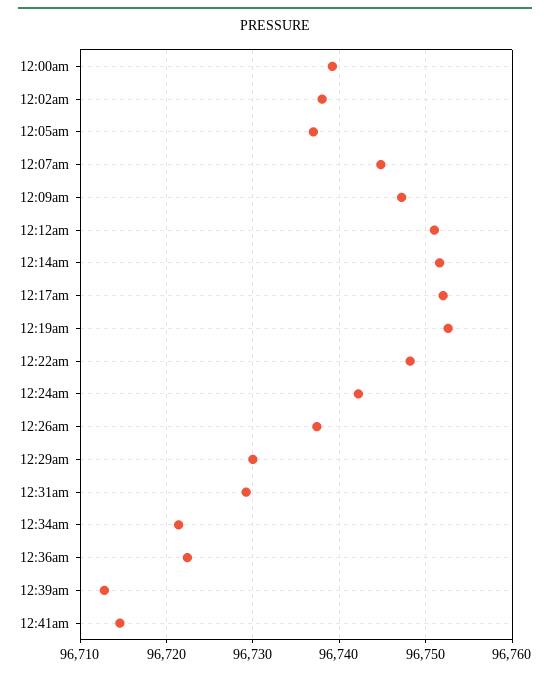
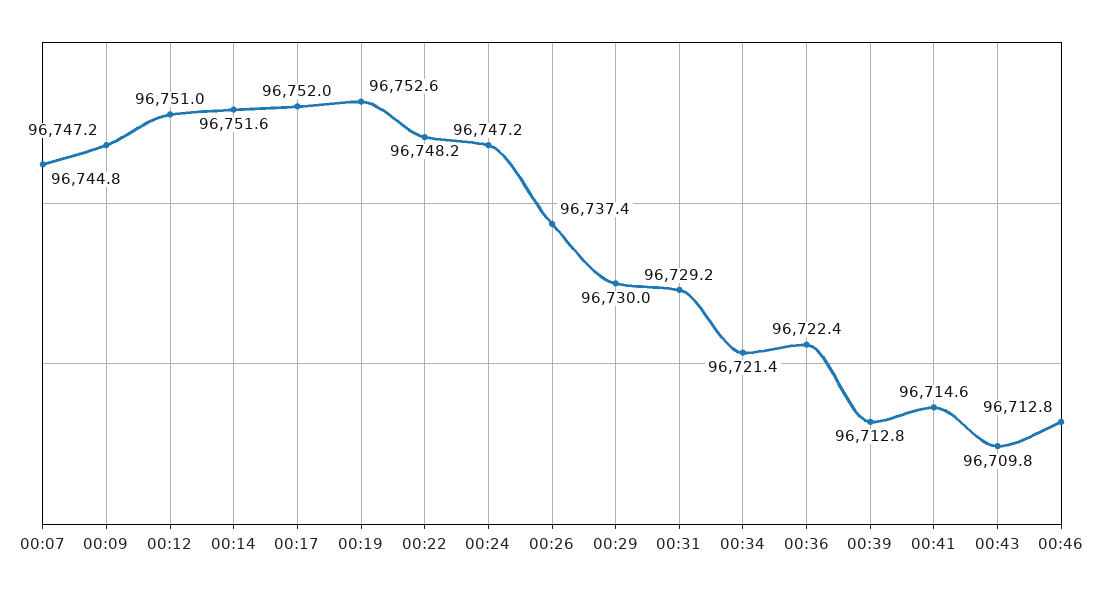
12:00am: 96739 -> none
12:02am: 96738 -> none
12:05am: 96737 -> none
12:24am: 96742 -> 96747.2
00:43: none -> 96709.8
00:46: none -> 96712.8

